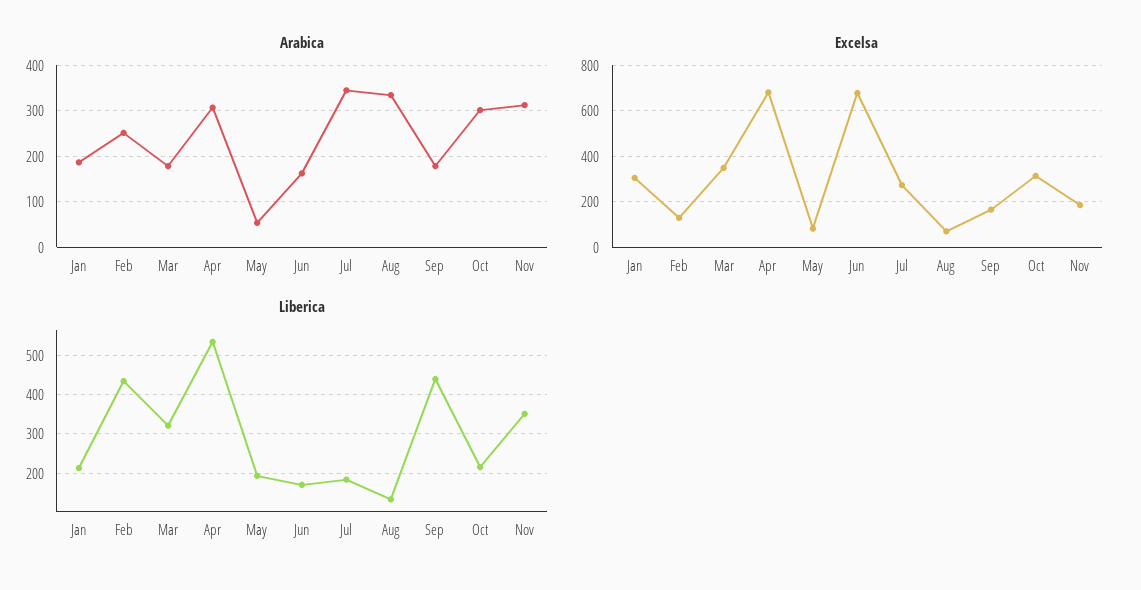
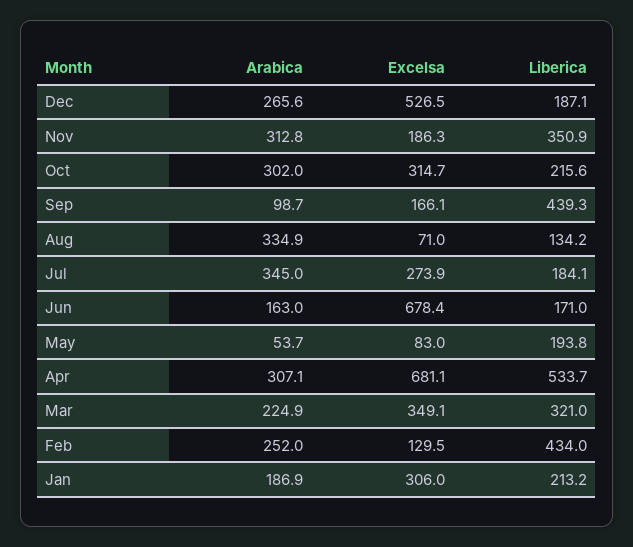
Arabica, Mar: 180 -> 224.9
Arabica, Sep: 180 -> 98.7
Arabica, Dec: none -> 265.6
Excelsa, Dec: none -> 526.5
Liberica, Dec: none -> 187.1

